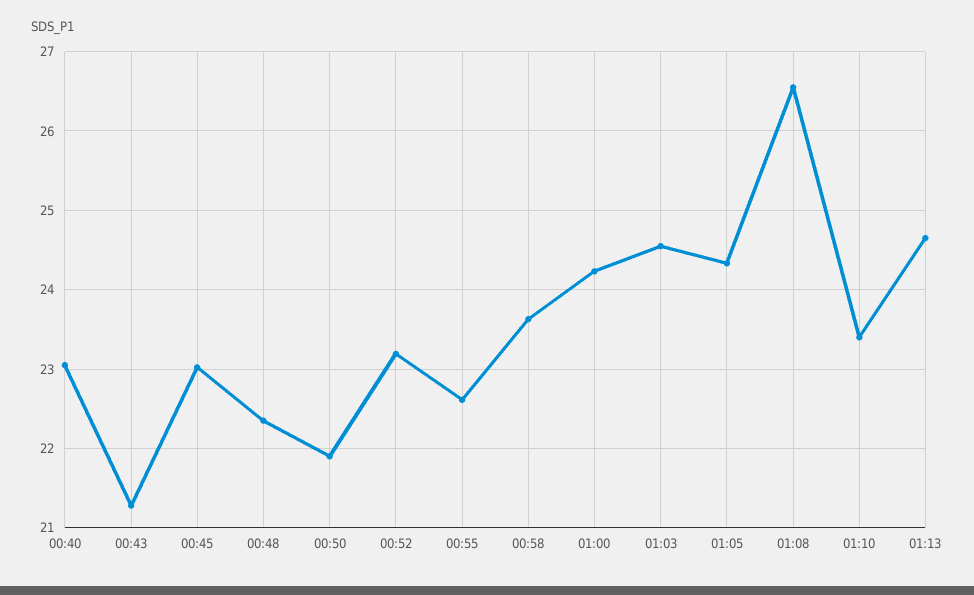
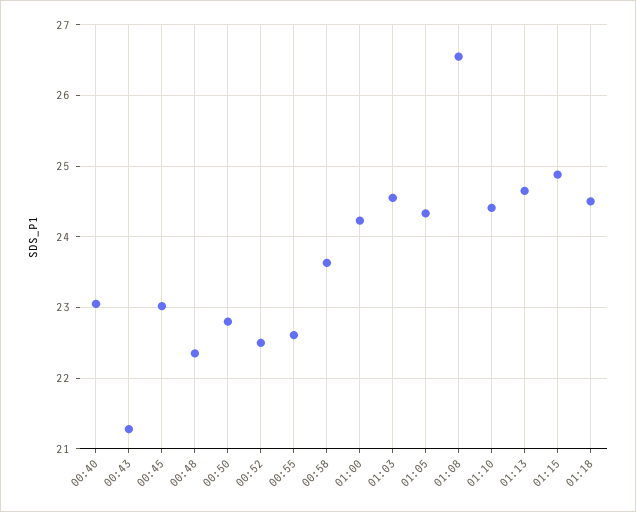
00:50: 21.9 -> 22.8
00:52: 23.2 -> 22.5
01:10: 23.4 -> 24.4
01:15: none -> 24.9
01:18: none -> 24.5

